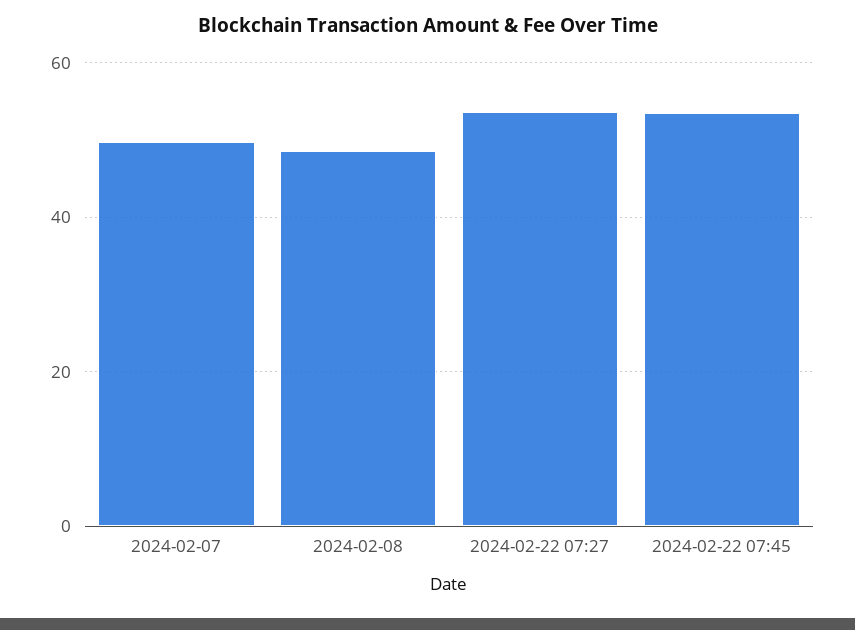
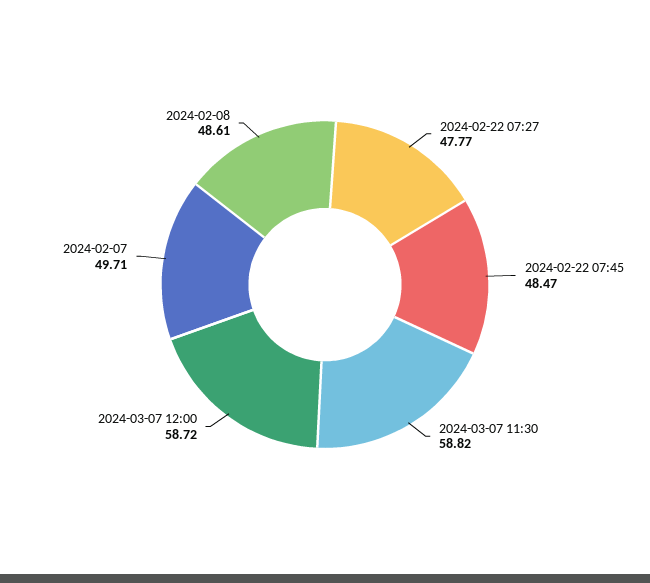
2024-02-22 07:27: 54 -> 47.77
2024-02-22 07:45: 54 -> 48.47
2024-03-07 11:30: none -> 58.82
2024-03-07 12:00: none -> 58.72

